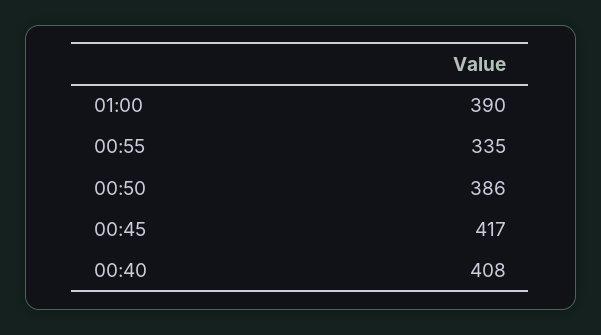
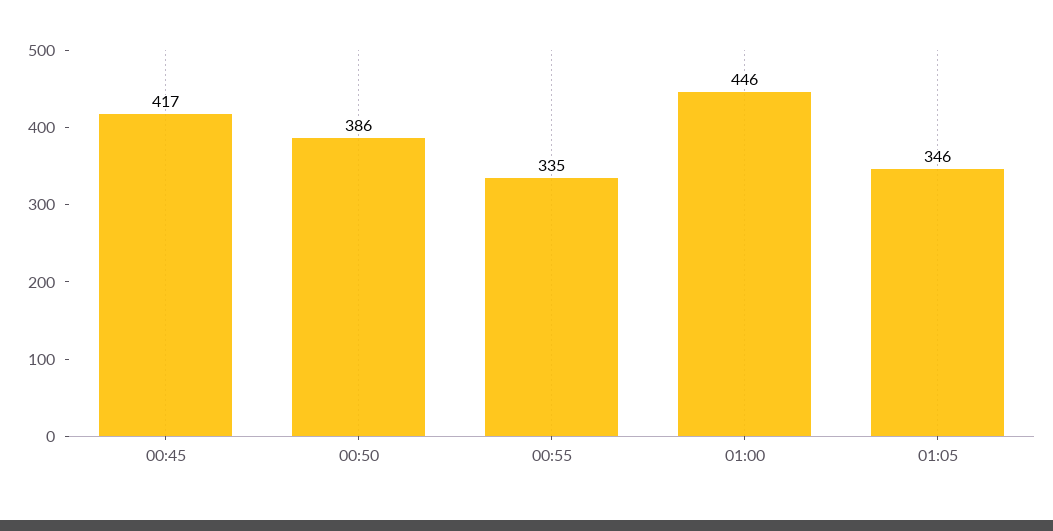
01:00: 390 -> 446
00:40: 408 -> none
01:05: none -> 346

